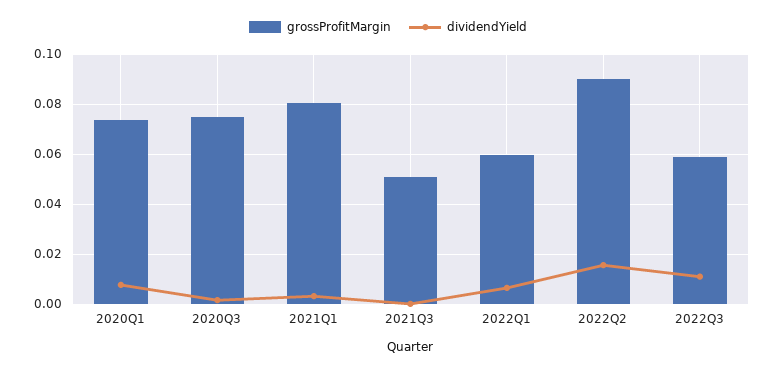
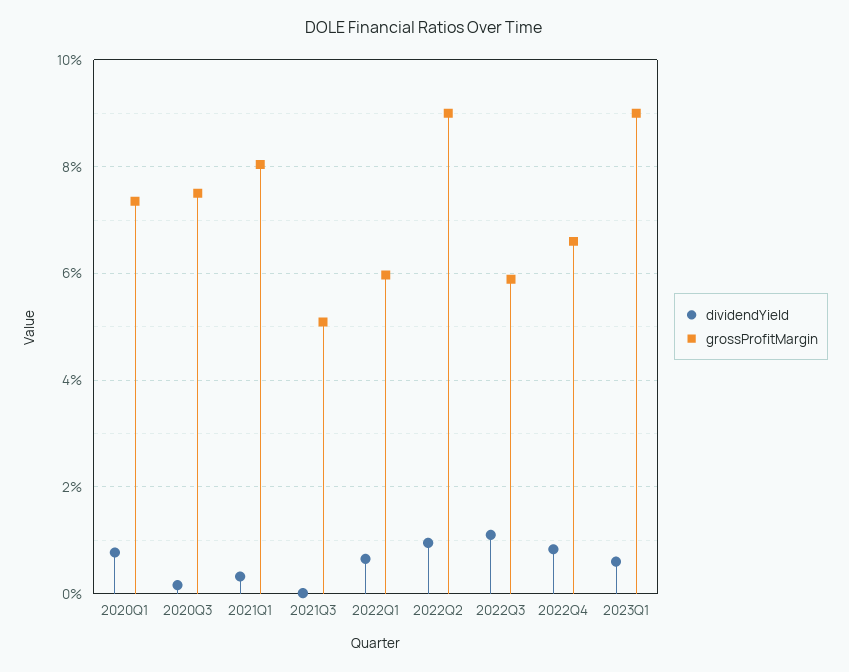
dividendYield, 2022Q2: 0.015 -> 0.01
dividendYield, 2022Q4: none -> 0.008
grossProfitMargin, 2022Q4: none -> 0.066
dividendYield, 2023Q1: none -> 0.006
grossProfitMargin, 2023Q1: none -> 0.09

